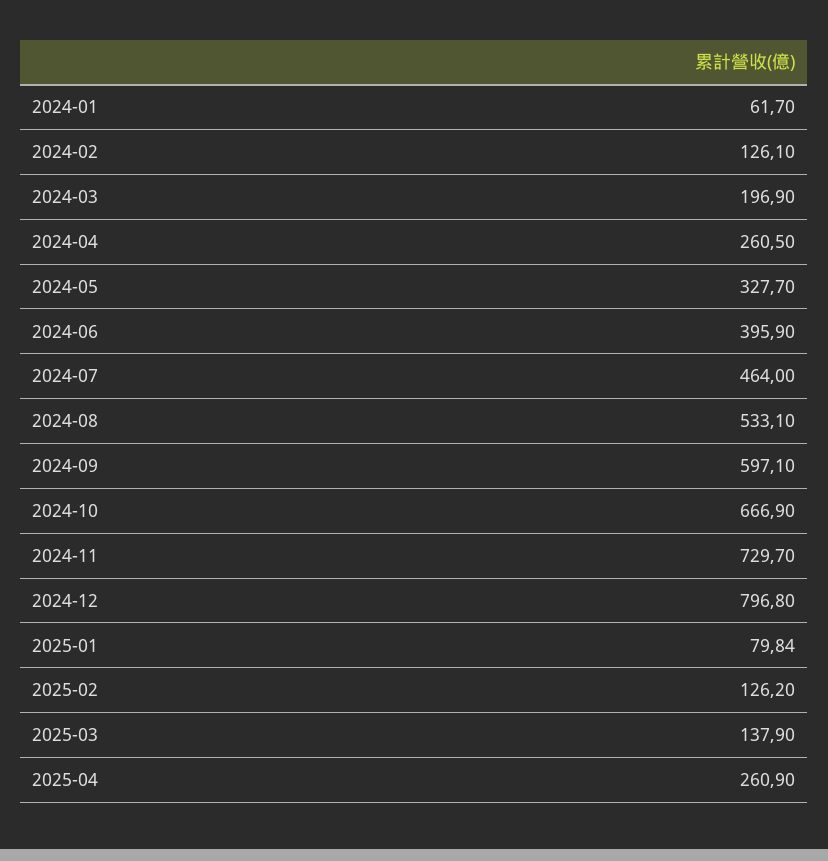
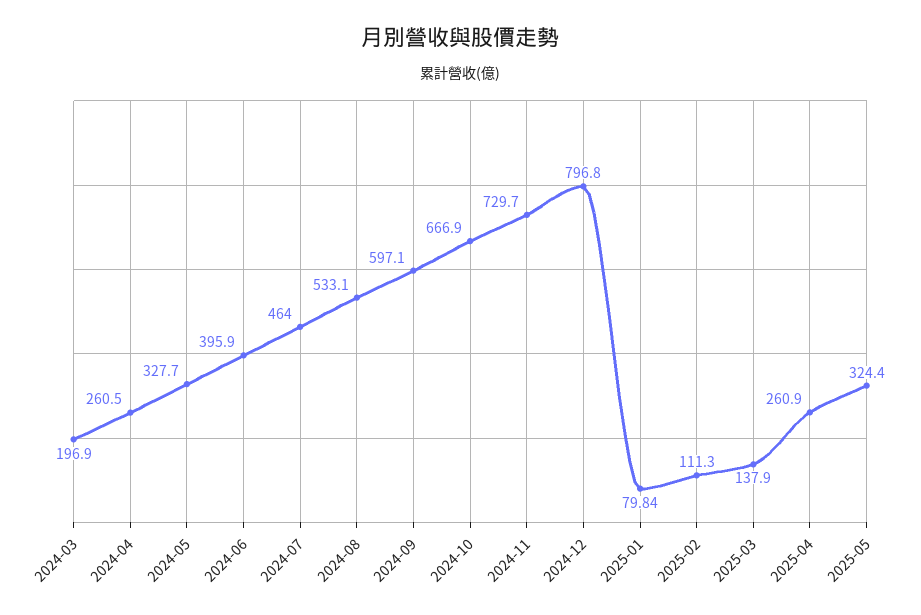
2024-01: 61.7 -> none
2024-02: 126.1 -> none
2025-02: 126.2 -> 111.3
2025-05: none -> 324.4

